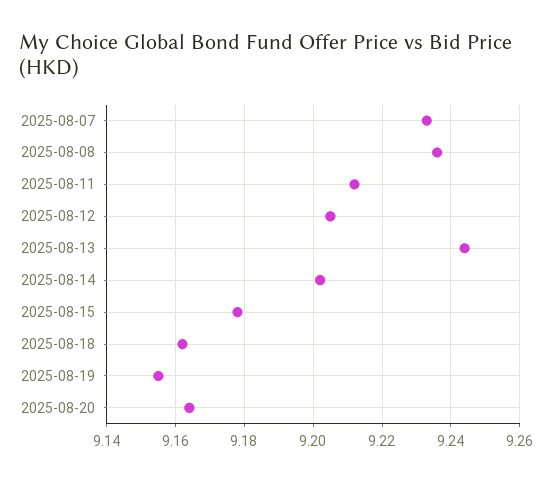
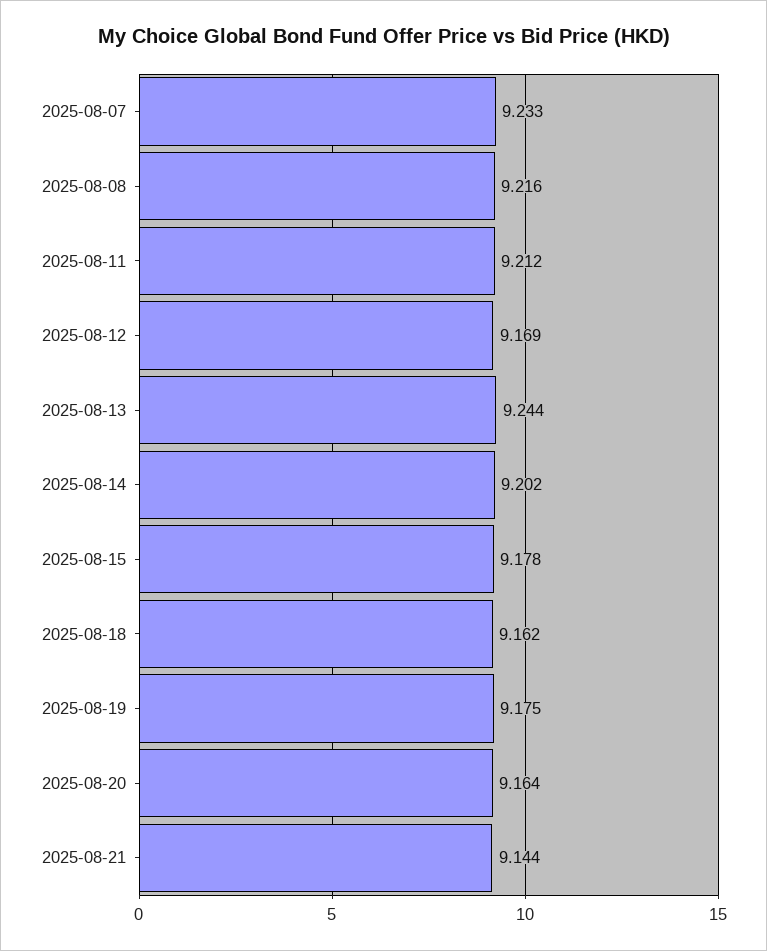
2025-08-08: 9.235 -> 9.216
2025-08-12: 9.205 -> 9.169
2025-08-19: 9.155 -> 9.175
2025-08-21: none -> 9.144

